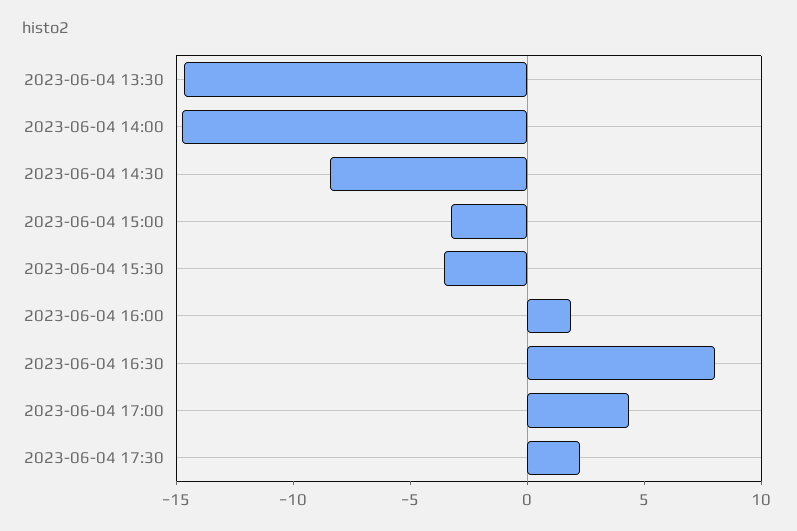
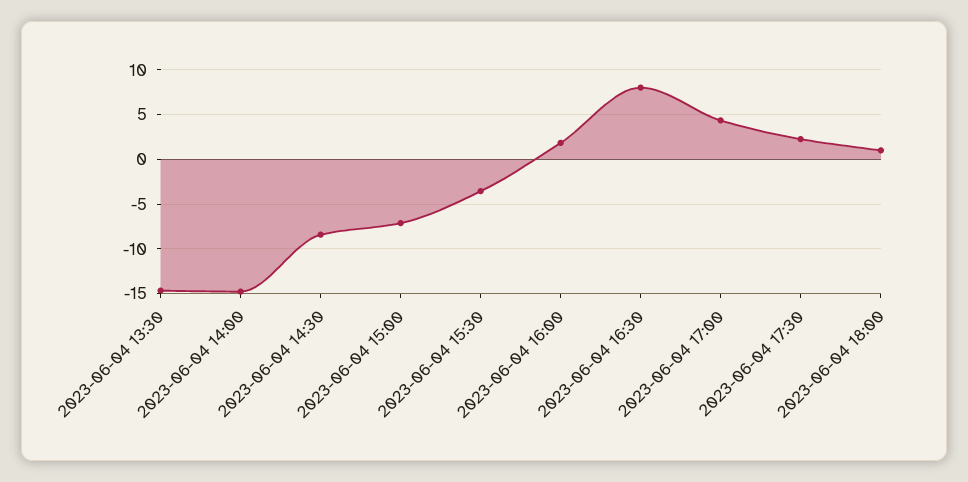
2023-06-04 15:00: -3 -> -7
2023-06-04 18:00: none -> 1

